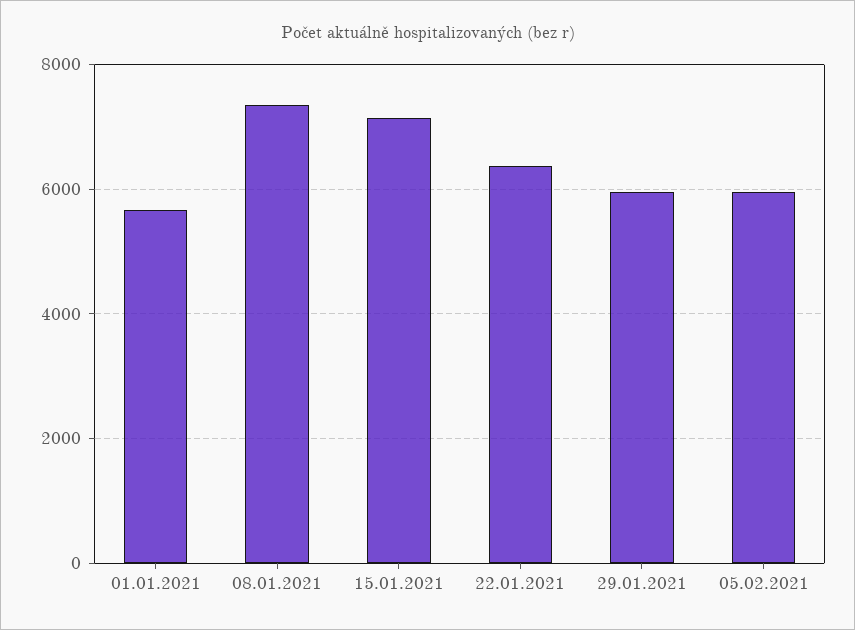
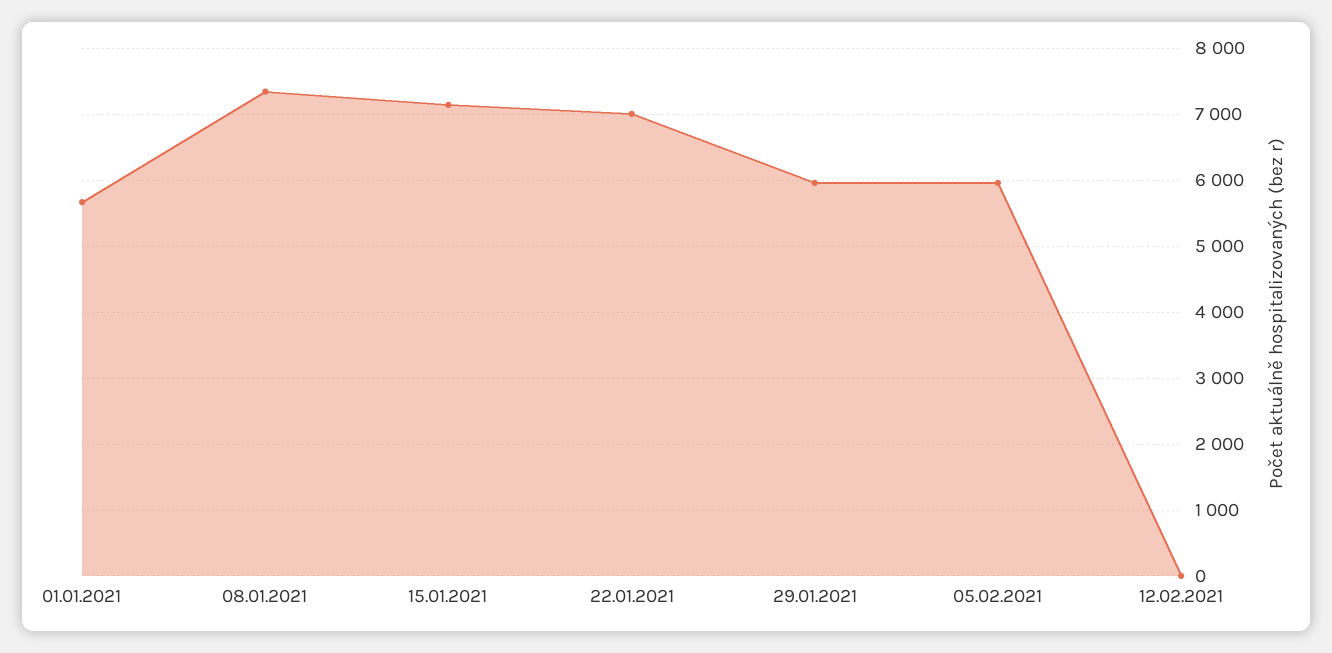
22.01.2021: 6400 -> 7000
12.02.2021: none -> 0

